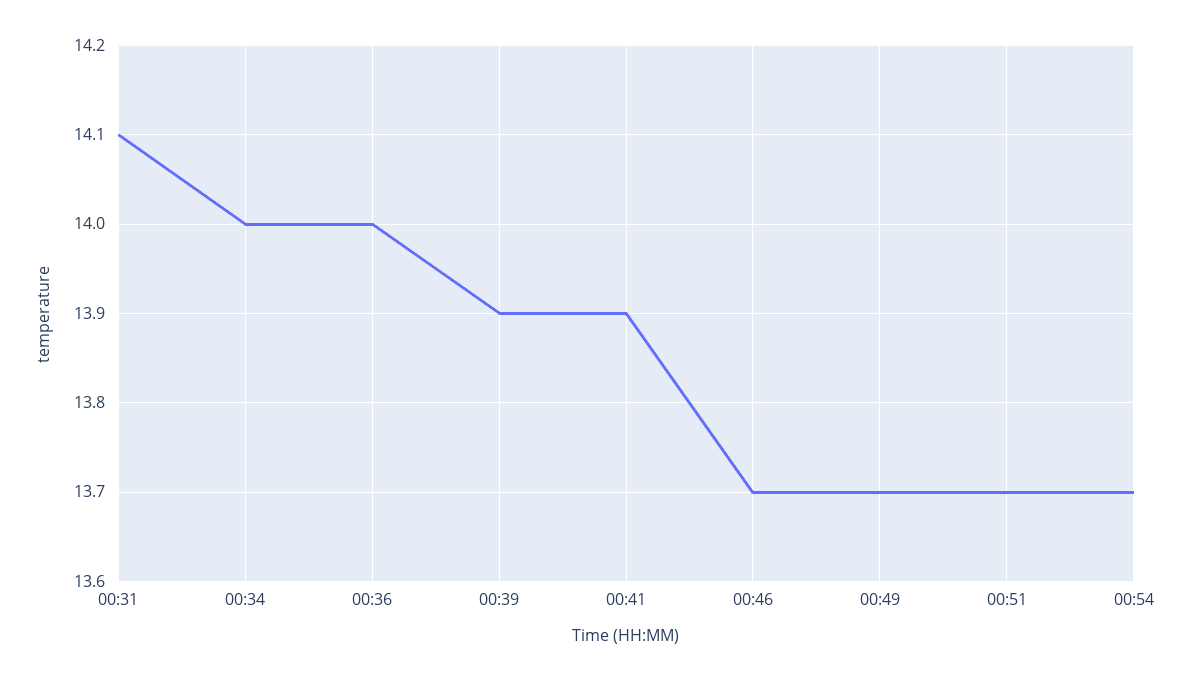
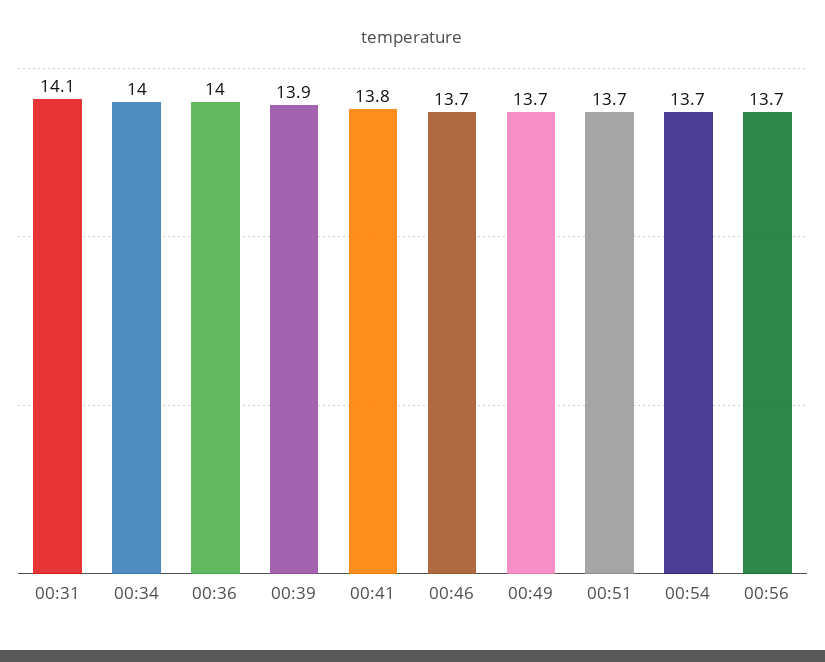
00:41: 13.9 -> 13.8
00:56: none -> 13.7

